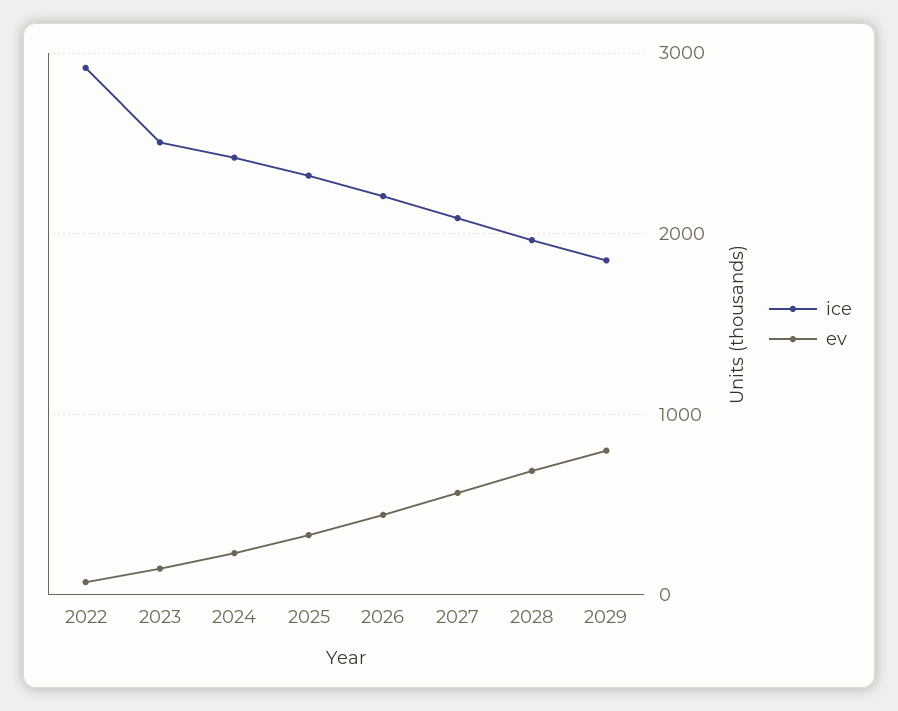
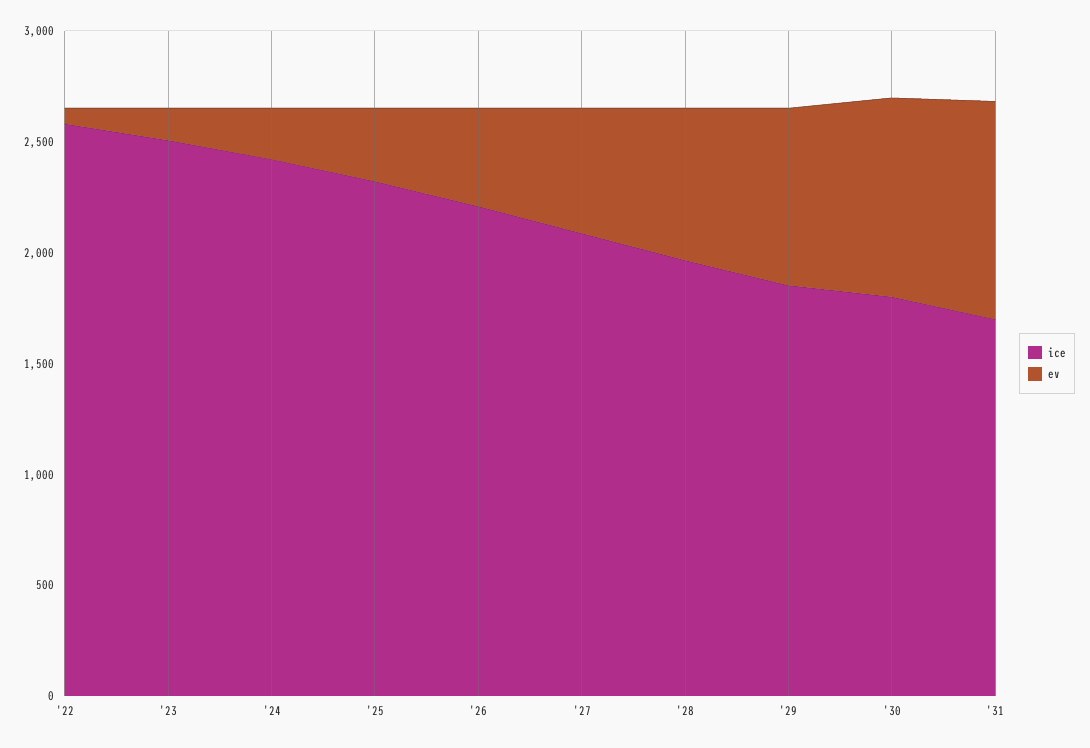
ice, 2022: 2900 -> 2600
ice, '30: none -> 1800
ev, '30: none -> 900
ice, '31: none -> 1700
ev, '31: none -> 1000

